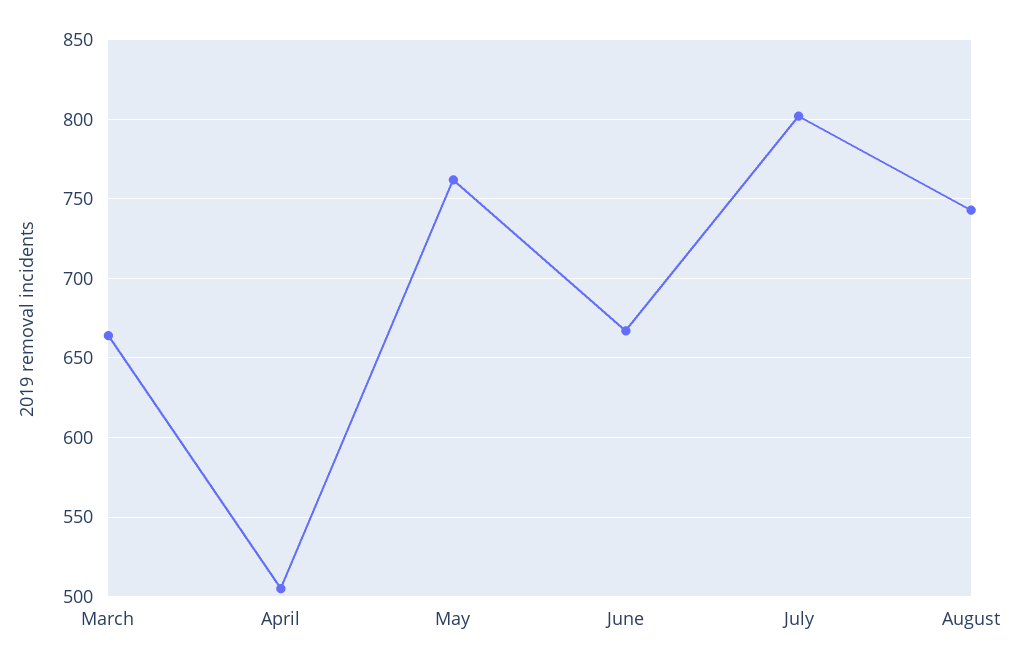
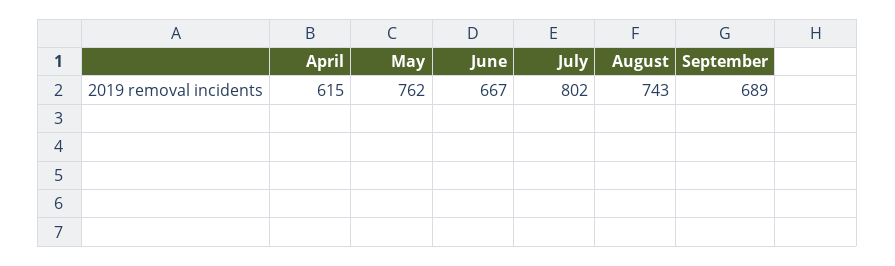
March: 665 -> none
April: 505 -> 615
September: none -> 689

